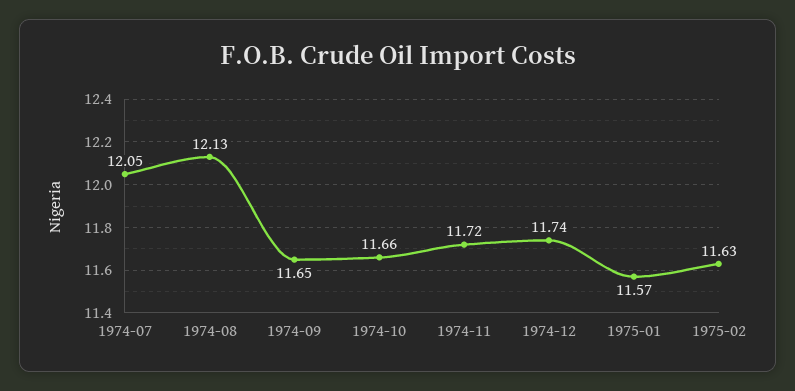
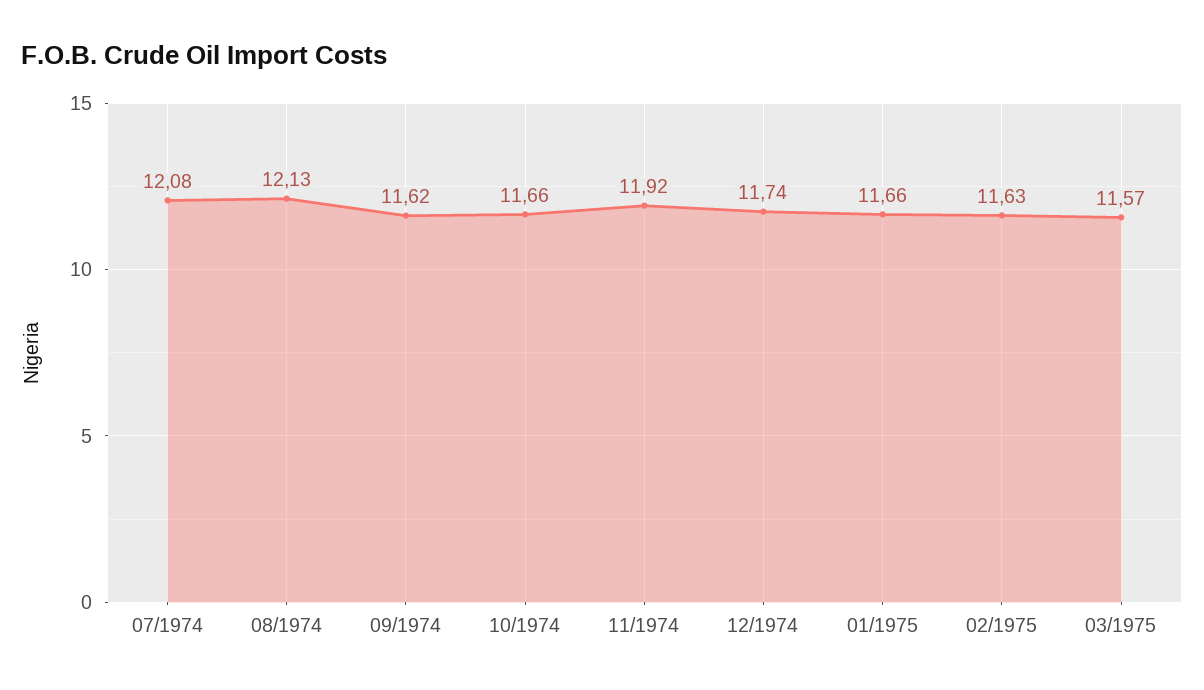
1974-07: 12.05 -> 12.08
1974-09: 11.65 -> 11.62
1974-11: 11.72 -> 11.92
1975-01: 11.57 -> 11.66
03/1975: none -> 11.57

